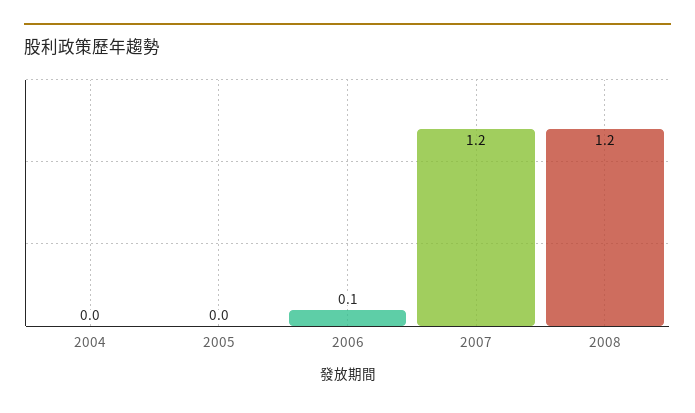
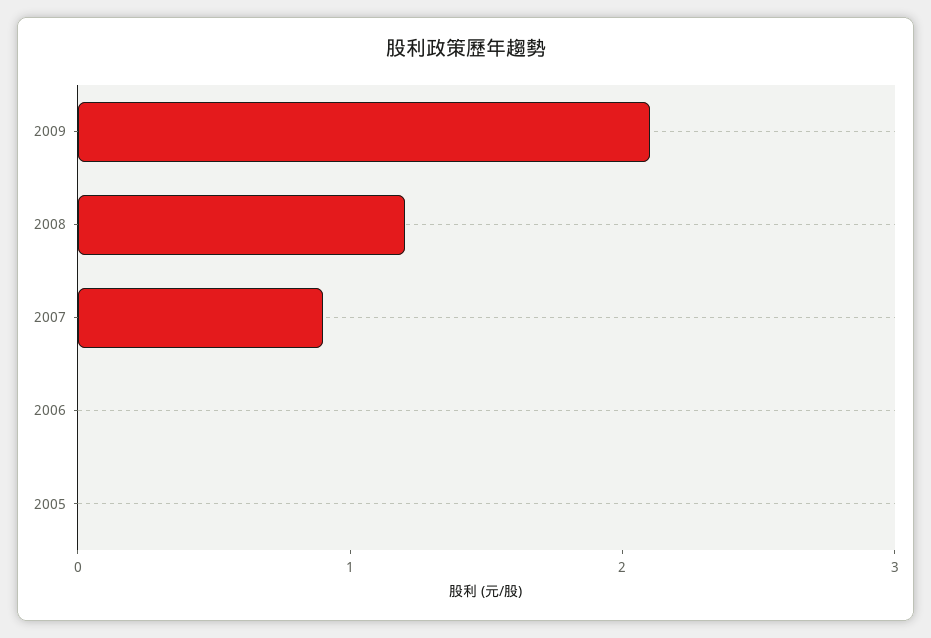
2004: 0 -> none
2006: 0.1 -> 0
2007: 1.2 -> 0.9
2009: none -> 2.1

